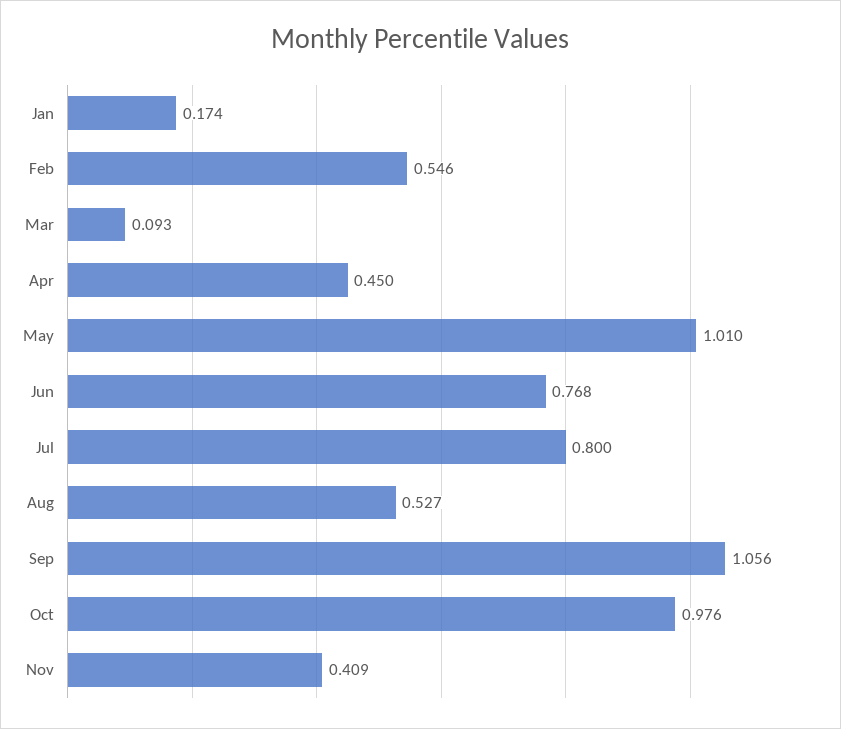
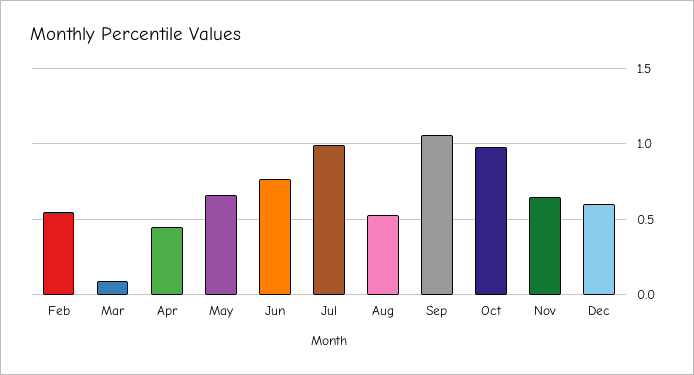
Jan: 0.174 -> none
May: 1.01 -> 0.65
Jul: 0.8 -> 1
Nov: 0.409 -> 0.65
Dec: none -> 0.6

